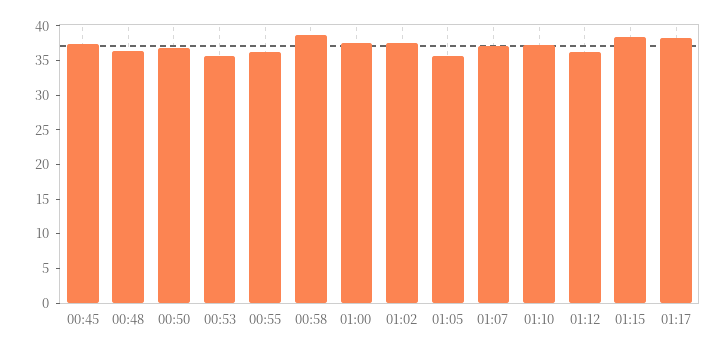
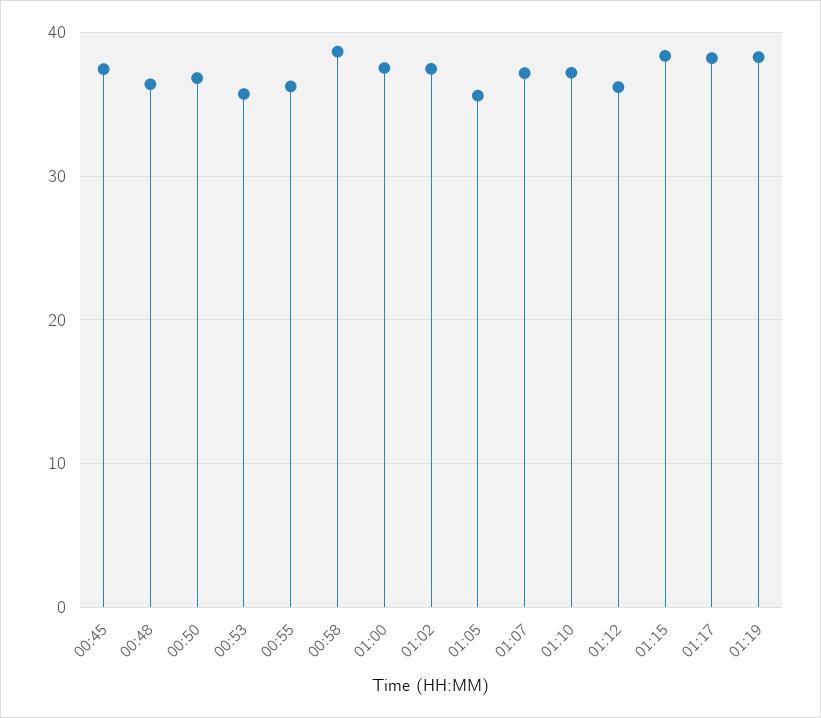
01:19: none -> 38

